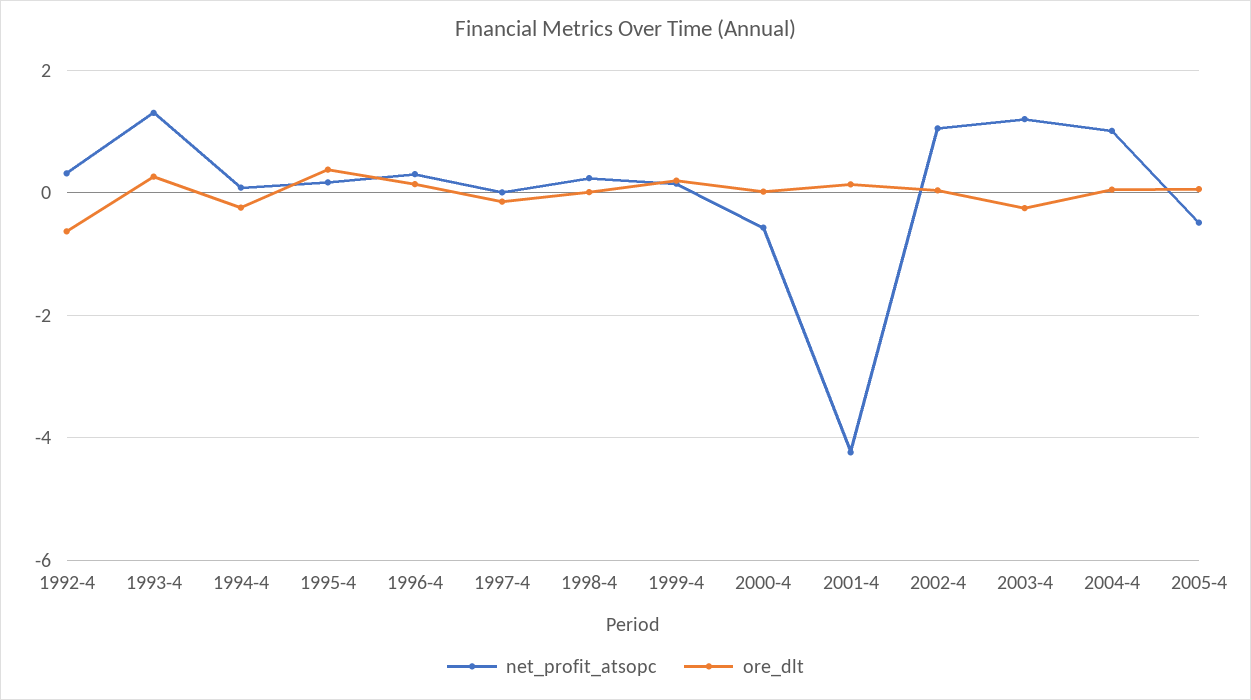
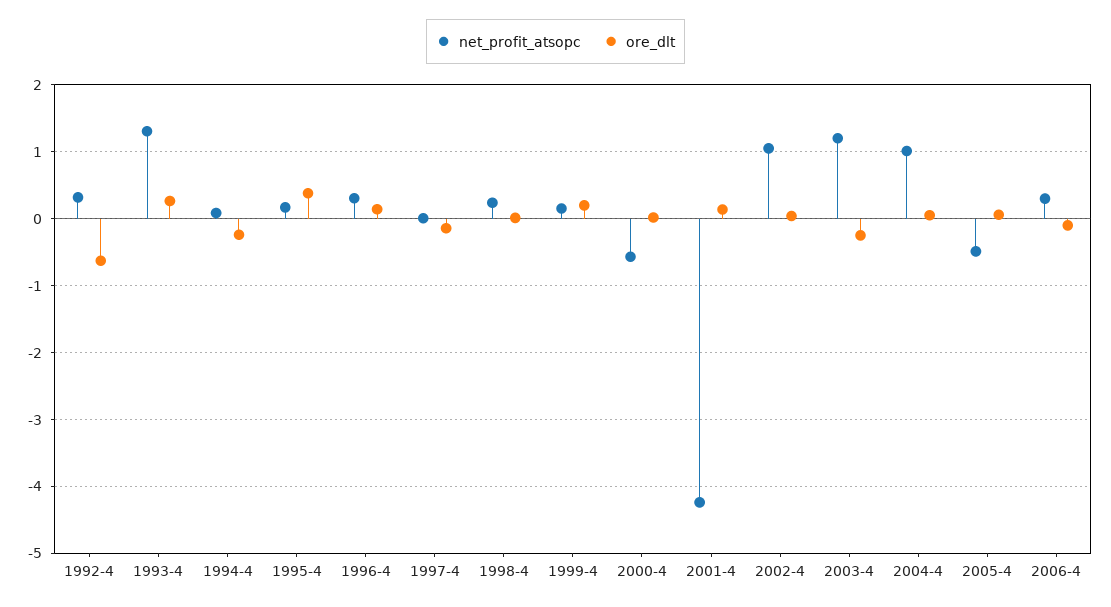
net_profit_atsopc, 2006-4: none -> 0.3
ore_dlt, 2006-4: none -> -0.1

